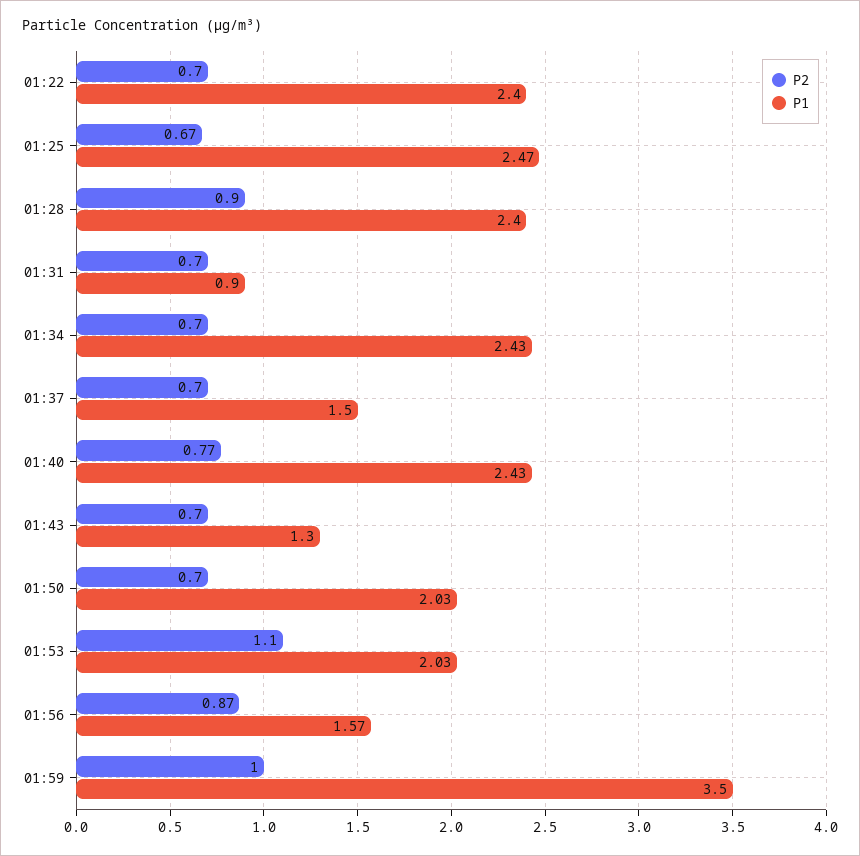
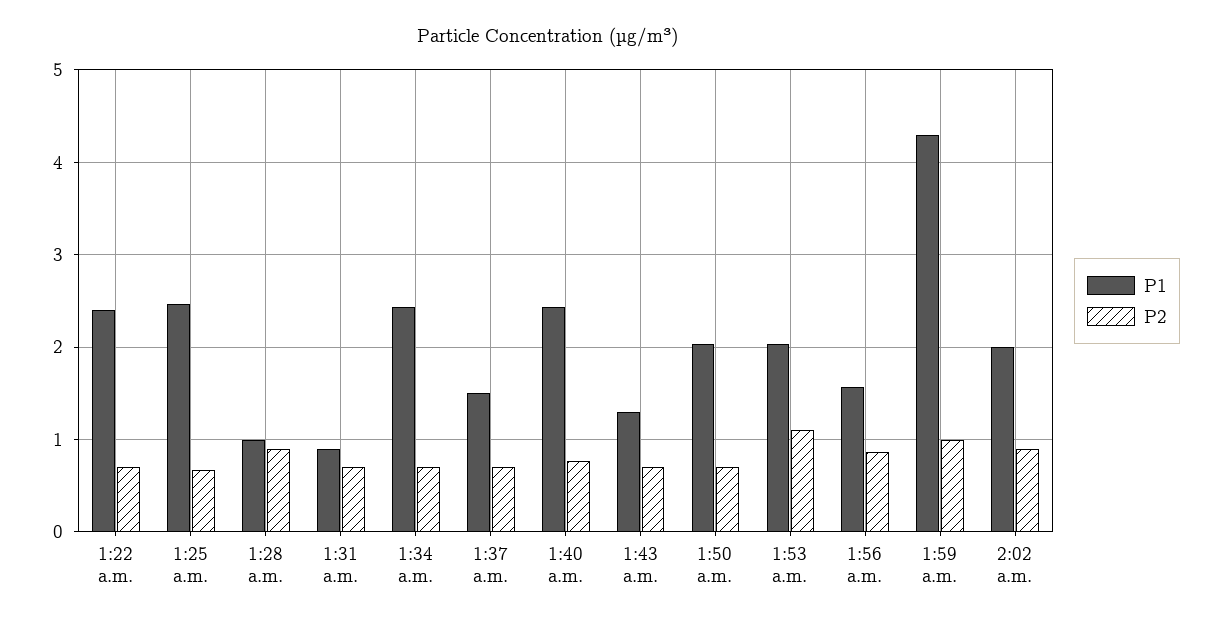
P1, 01:28: 2.4 -> 1
P1, 01:59: 3.5 -> 4.3
P1, 2:02 a.m.: none -> 2
P2, 2:02 a.m.: none -> 0.9

